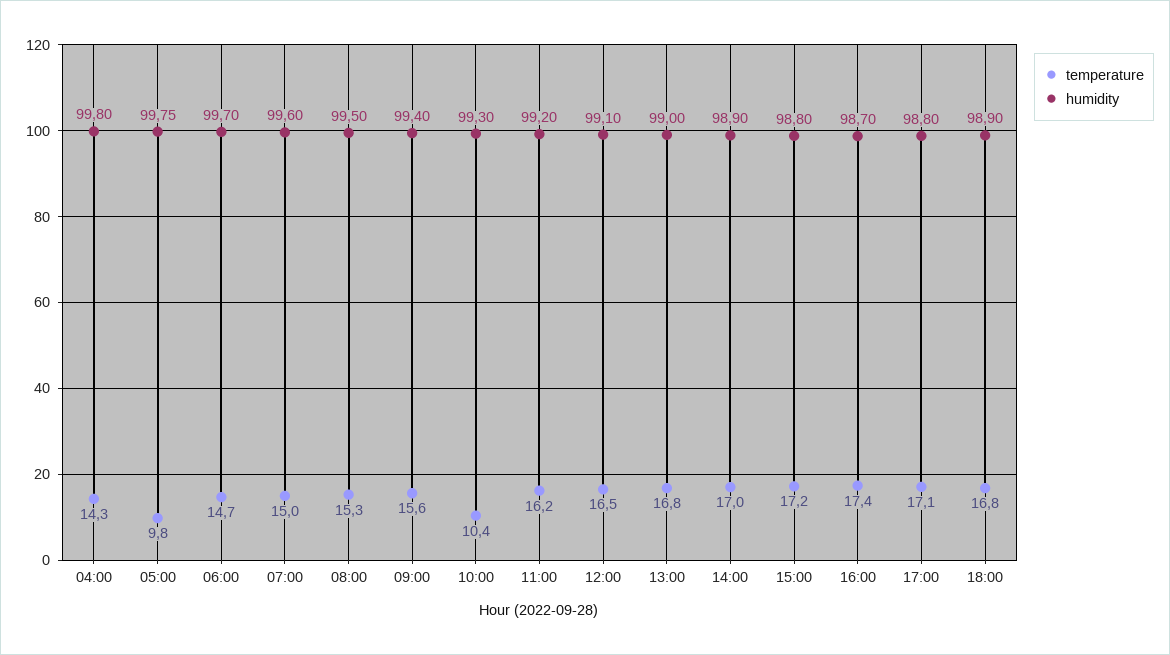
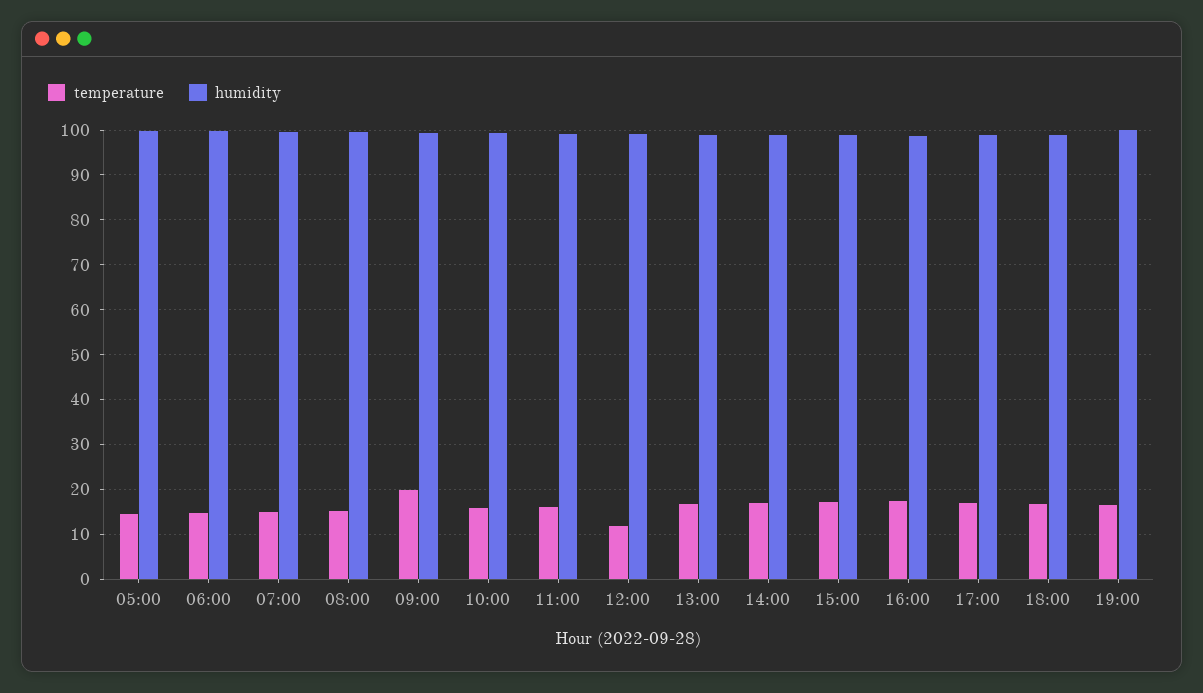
temperature, 04:00: 14.3 -> none
humidity, 04:00: 99.8 -> none
temperature, 05:00: 9.8 -> 14
temperature, 09:00: 15.6 -> 20
temperature, 10:00: 10.4 -> 16
temperature, 12:00: 16.5 -> 12
temperature, 19:00: none -> 16
humidity, 19:00: none -> 100

